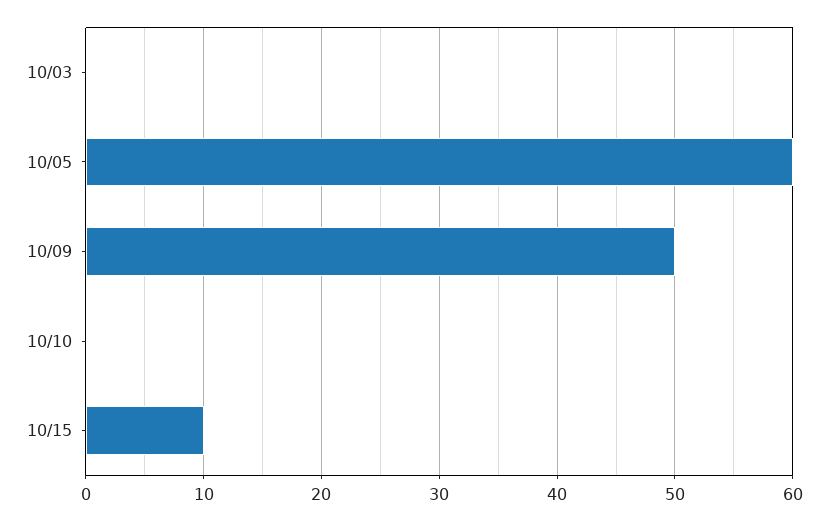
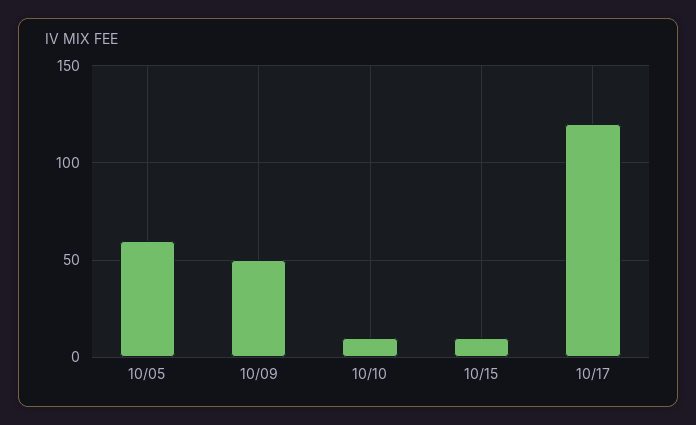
10/03: 0 -> none
10/10: 0 -> 10
10/17: none -> 120

